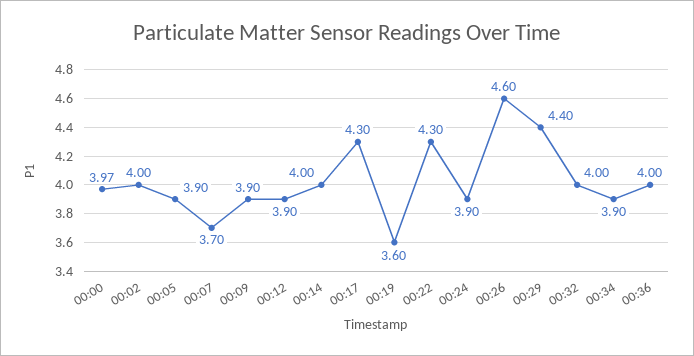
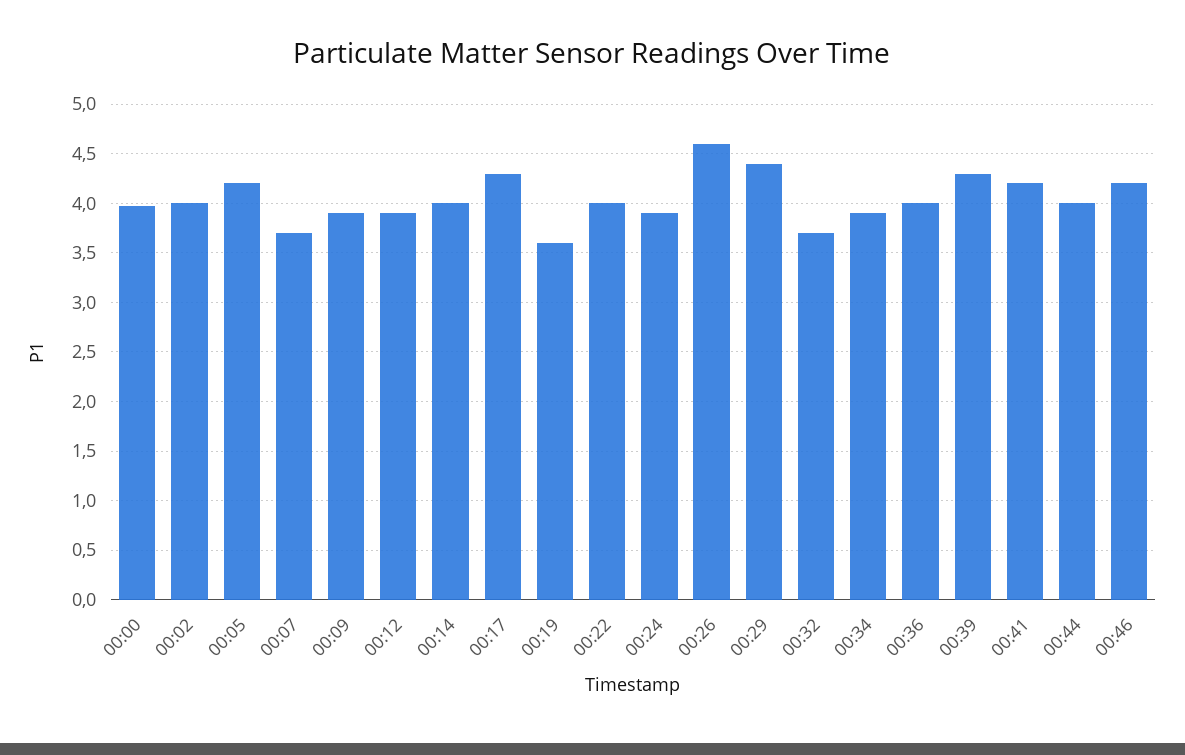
00:05: 3.9 -> 4.2
00:22: 4.3 -> 4
00:32: 4 -> 3.7
00:39: none -> 4.3
00:41: none -> 4.2
00:44: none -> 4
00:46: none -> 4.2

